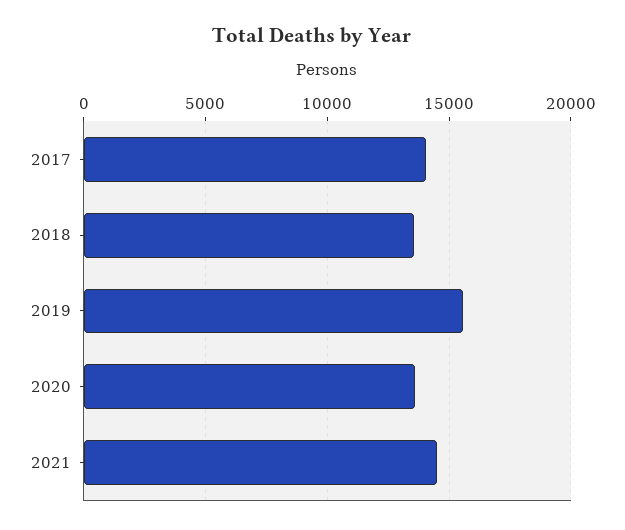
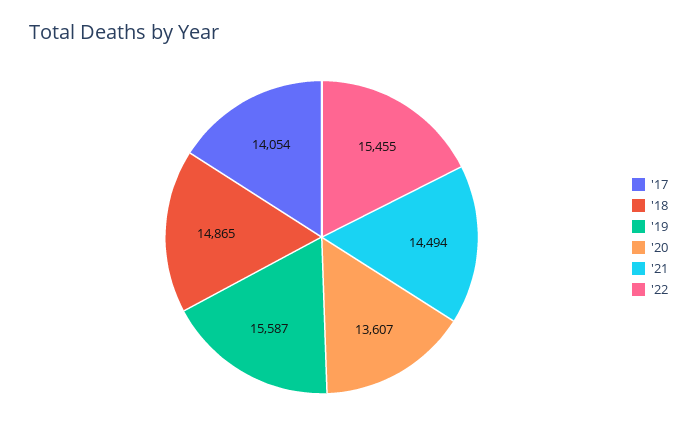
2018: 13500 -> 14865
'22: none -> 15455

